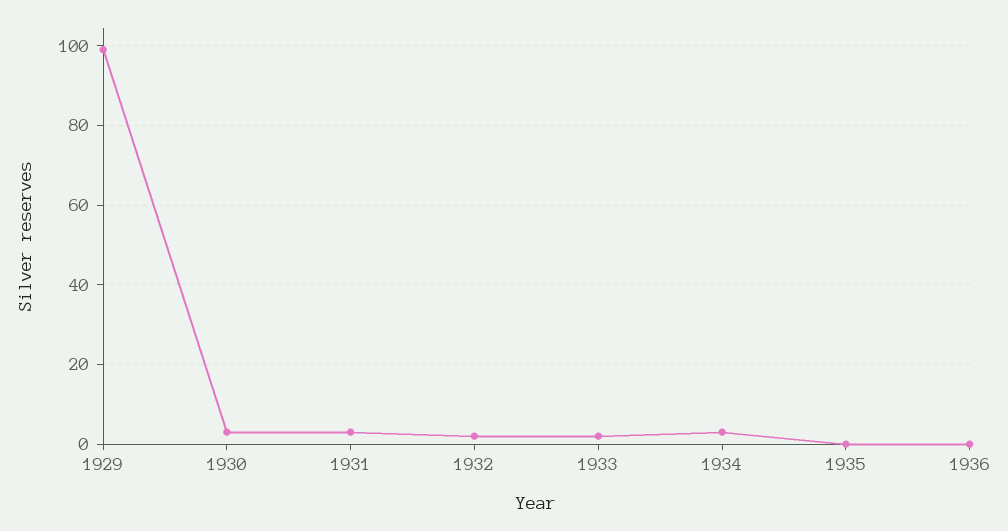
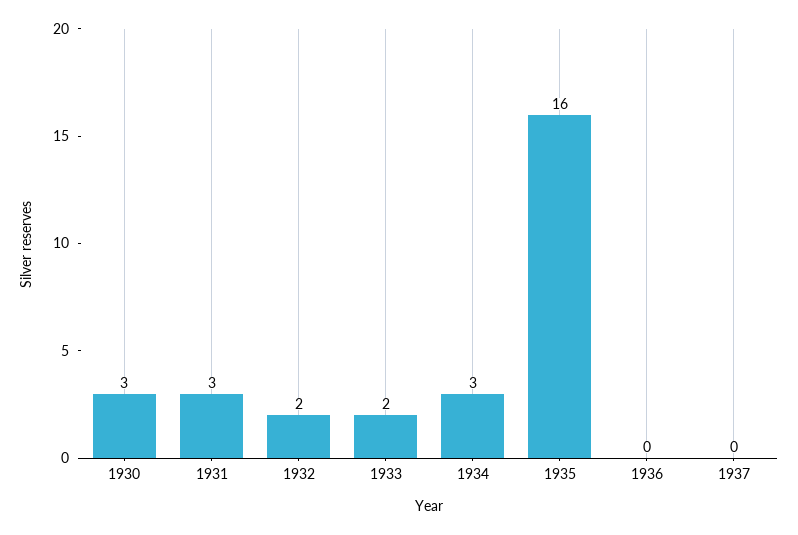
1929: 100 -> none
1935: 0 -> 16
1937: none -> 0

